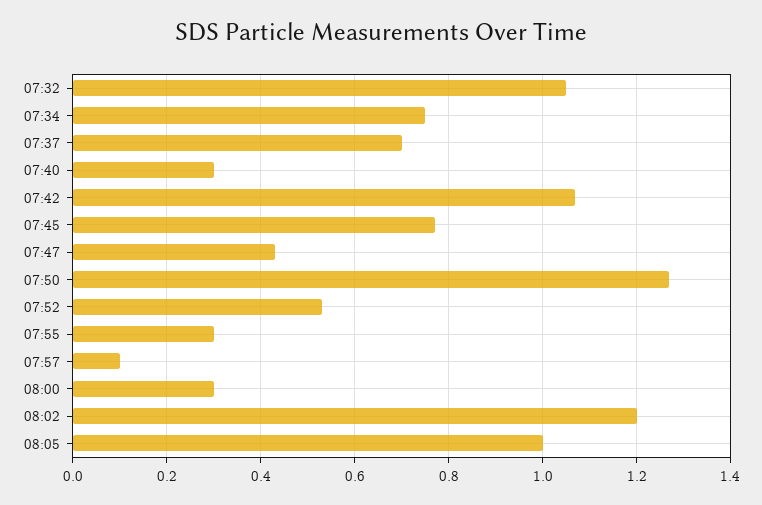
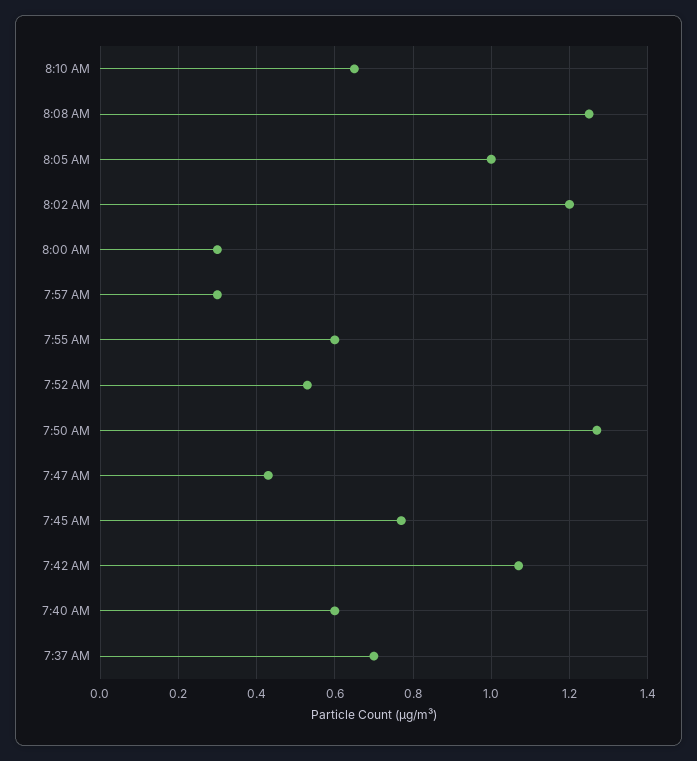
07:32: 1.05 -> none
07:34: 0.75 -> none
07:40: 0.3 -> 0.6
07:55: 0.3 -> 0.6
07:57: 0.1 -> 0.3
8:10 AM: none -> 0.65
8:08 AM: none -> 1.25

